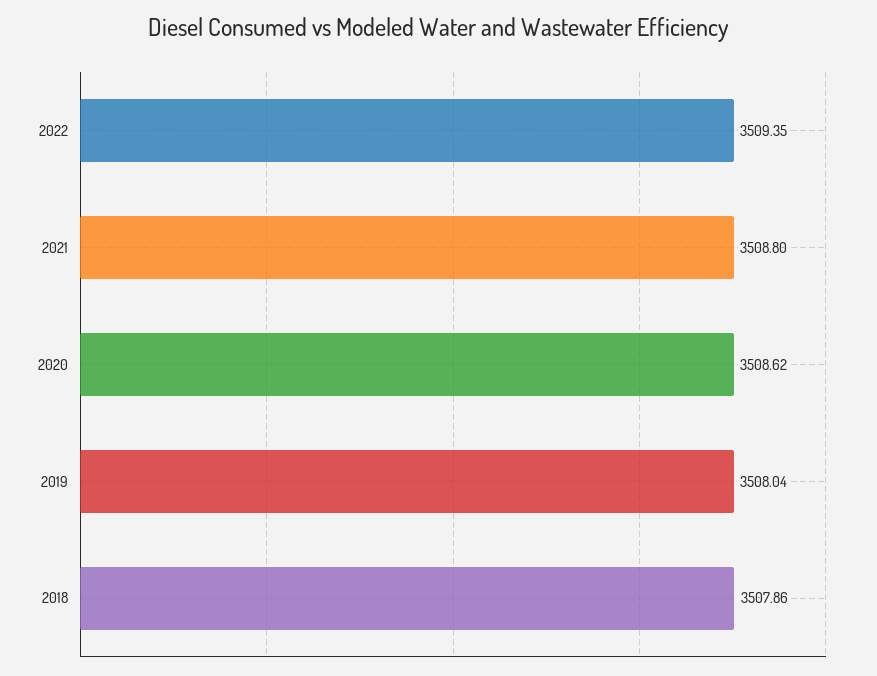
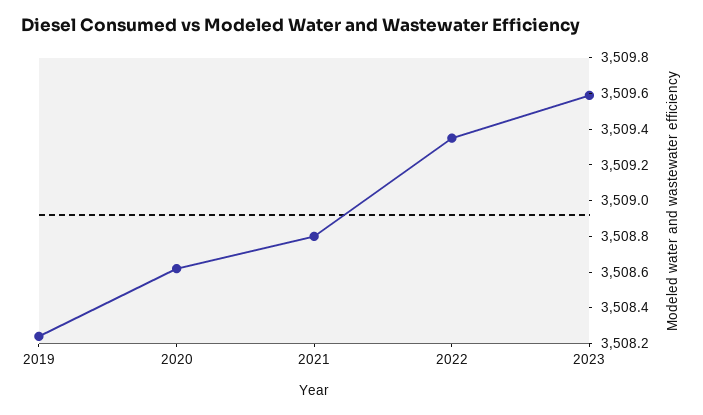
2019: 3508.04 -> 3508.25
2018: 3507.86 -> none
2023: none -> 3509.6

